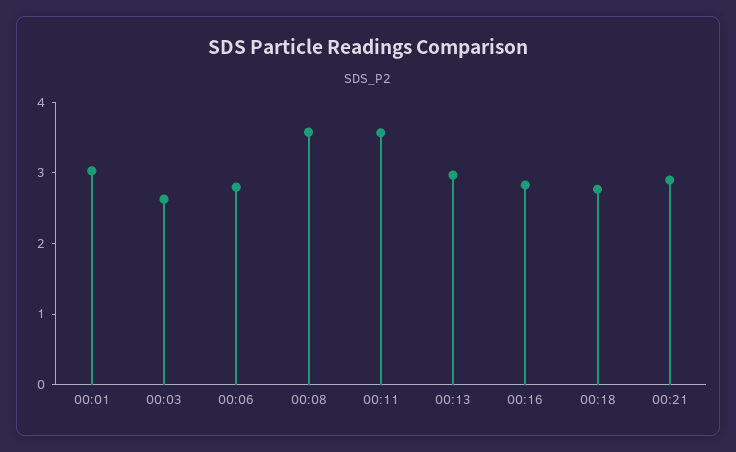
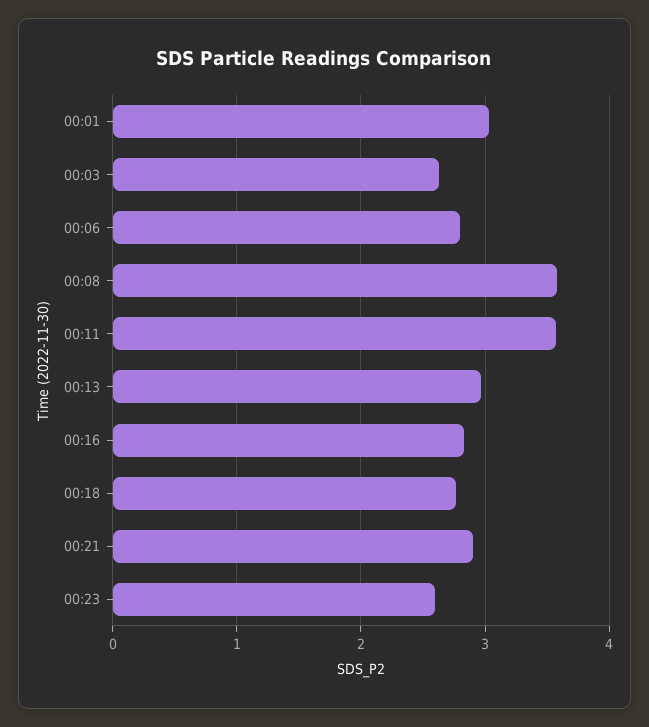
00:23: none -> 2.6

